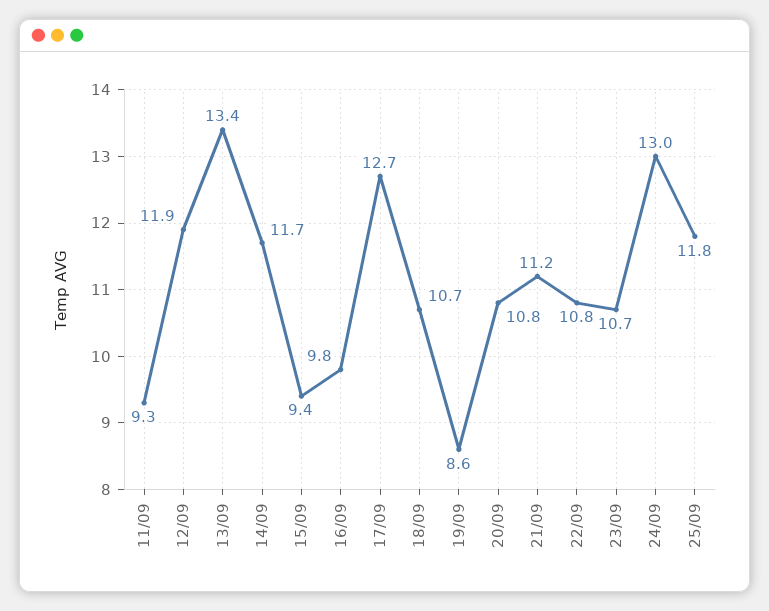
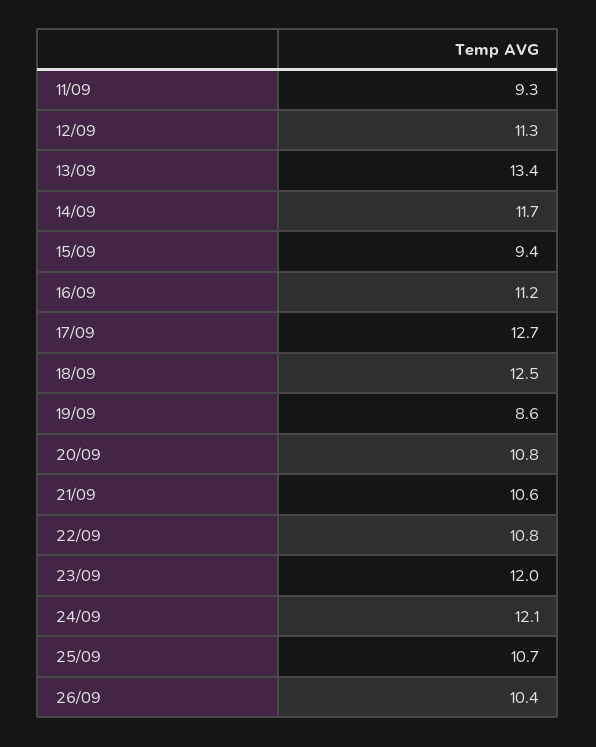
12/09: 11.9 -> 11.3
16/09: 9.8 -> 11.2
18/09: 10.7 -> 12.5
21/09: 11.2 -> 10.6
23/09: 10.7 -> 12
24/09: 13 -> 12.1
25/09: 11.8 -> 10.7
26/09: none -> 10.4

